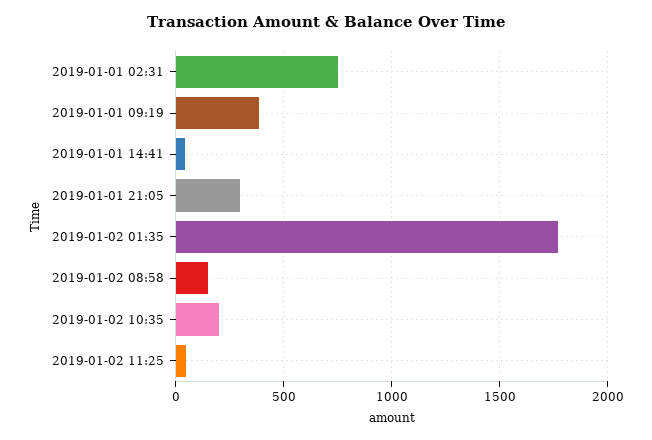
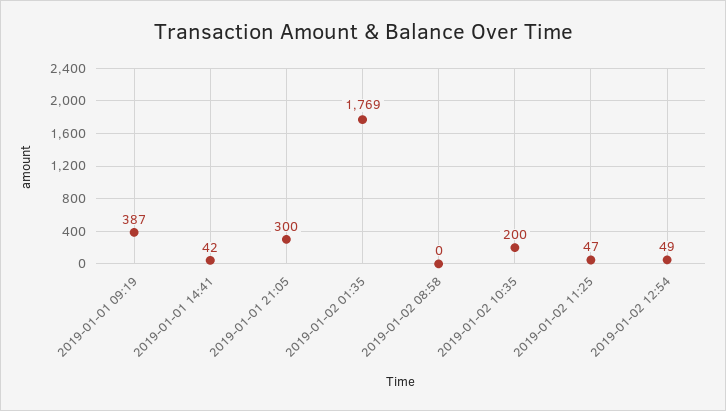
2019-01-01 02:31: 750 -> none
2019-01-02 08:58: 150 -> 0
2019-01-02 12:54: none -> 49

